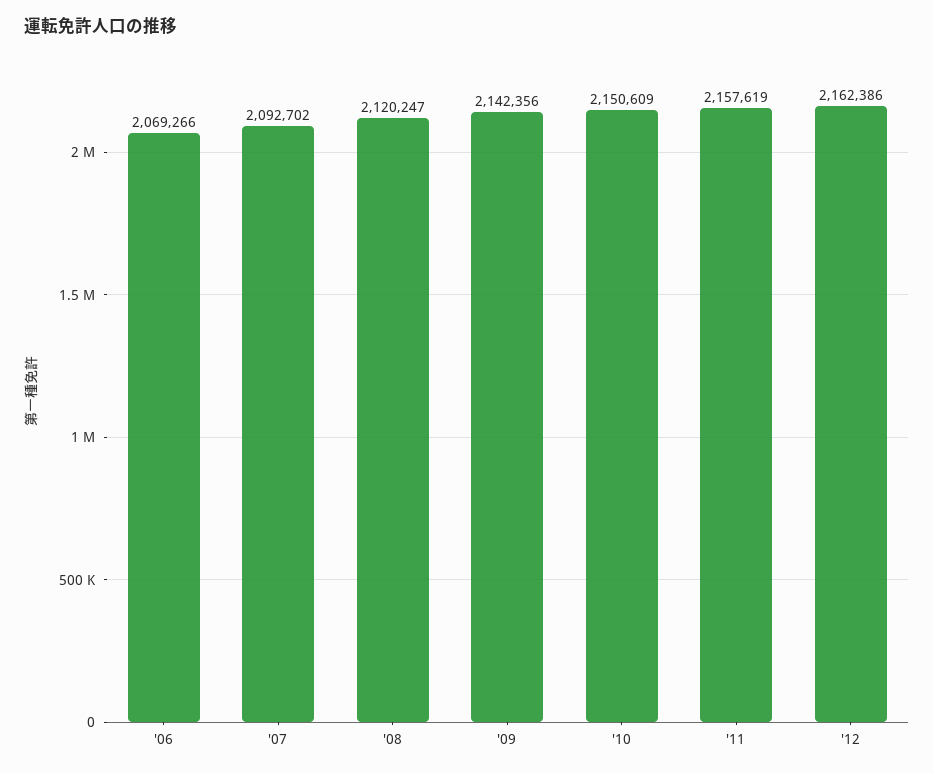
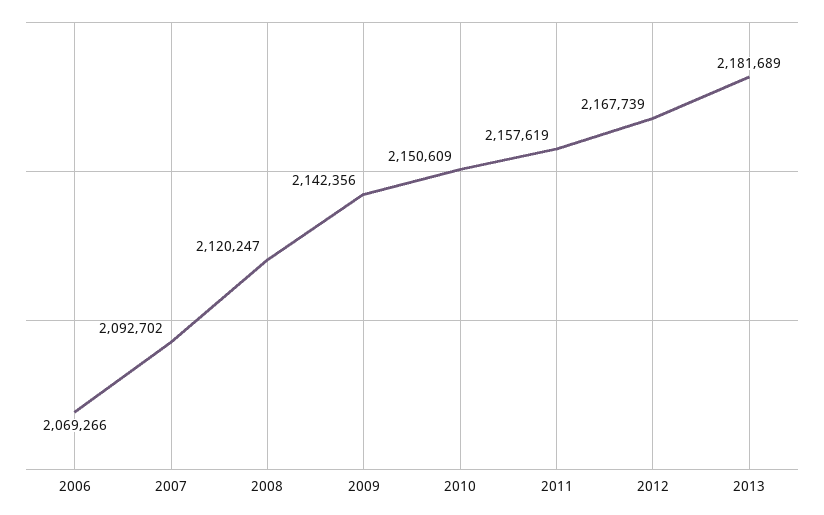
'12: 2162386 -> 2167739
2013: none -> 2181689

